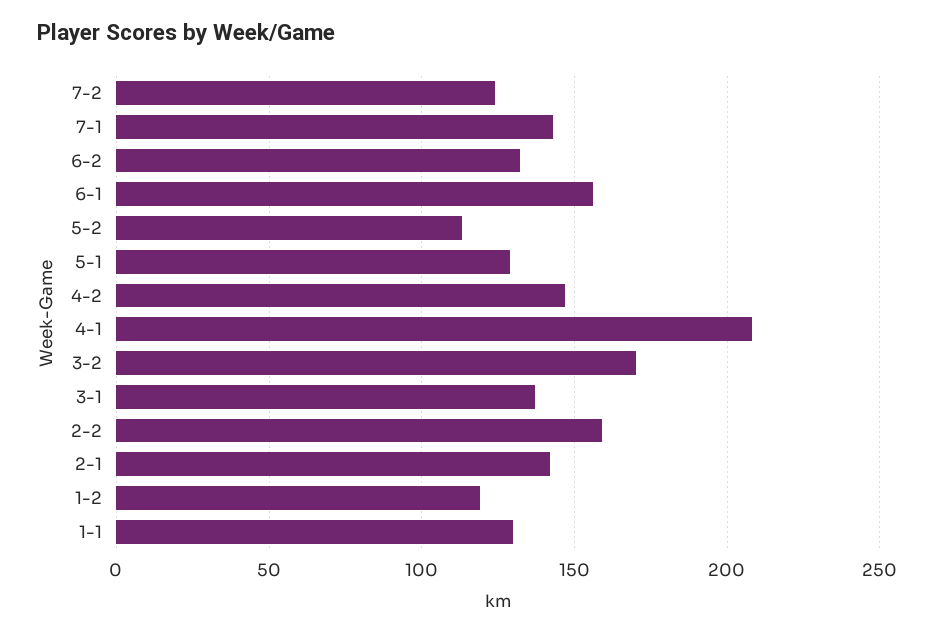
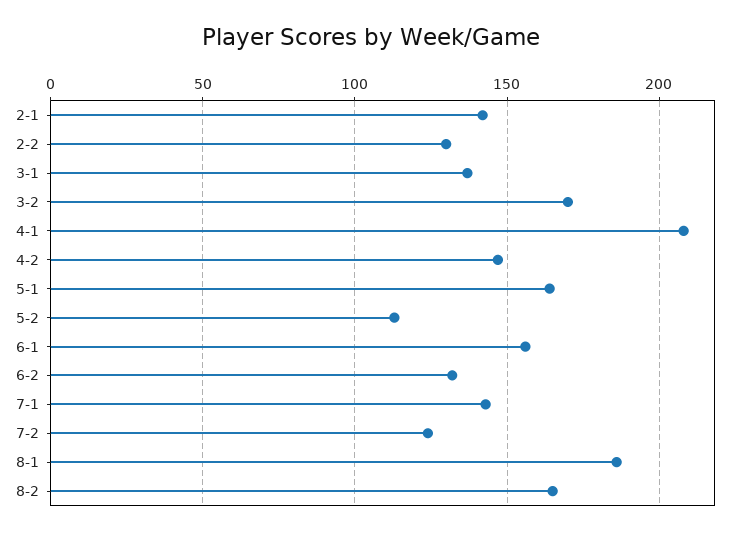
5-1: 130 -> 165
2-2: 160 -> 130
1-2: 120 -> none
1-1: 130 -> none
8-1: none -> 185
8-2: none -> 165

